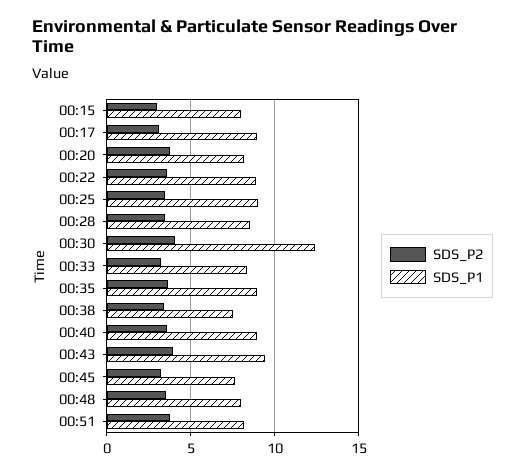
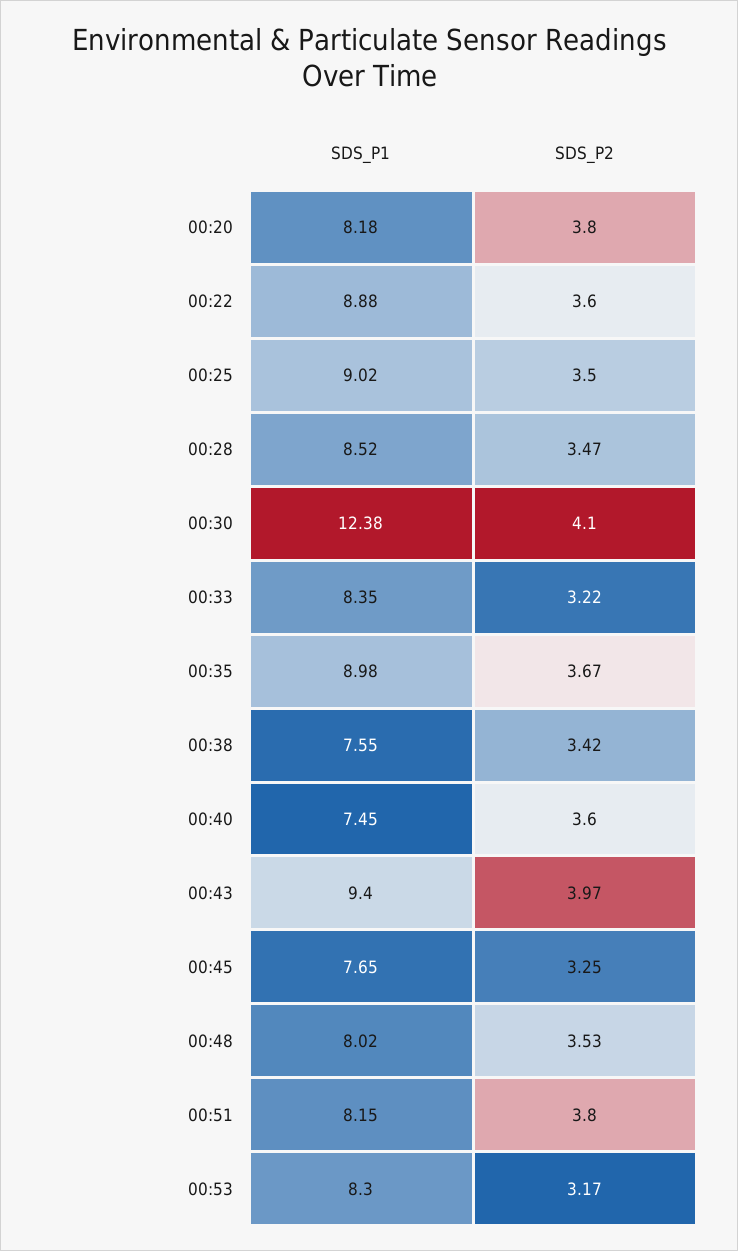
SDS_P2, 00:15: 3 -> none
SDS_P1, 00:15: 8 -> none
SDS_P2, 00:17: 3 -> none
SDS_P1, 00:17: 9 -> none
SDS_P1, 00:40: 9 -> 7.45
SDS_P1, 00:53: none -> 8.3
SDS_P2, 00:53: none -> 3.17

